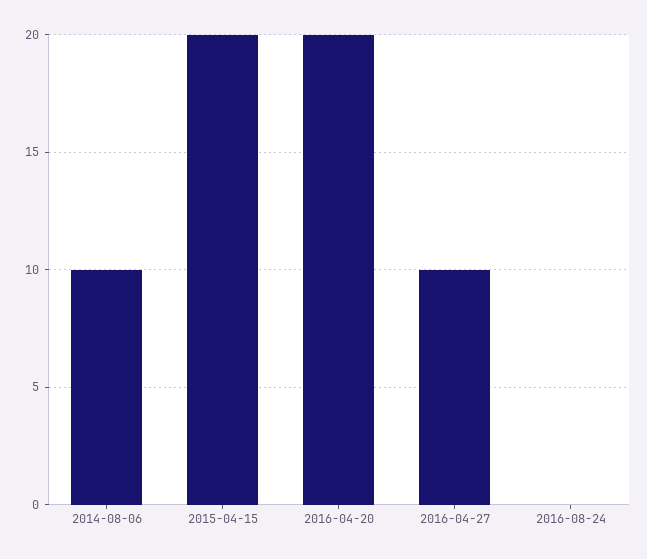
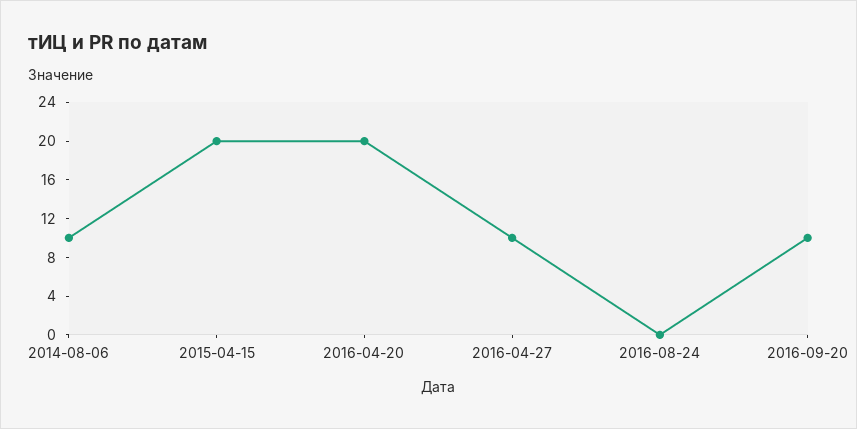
2016-09-20: none -> 10

